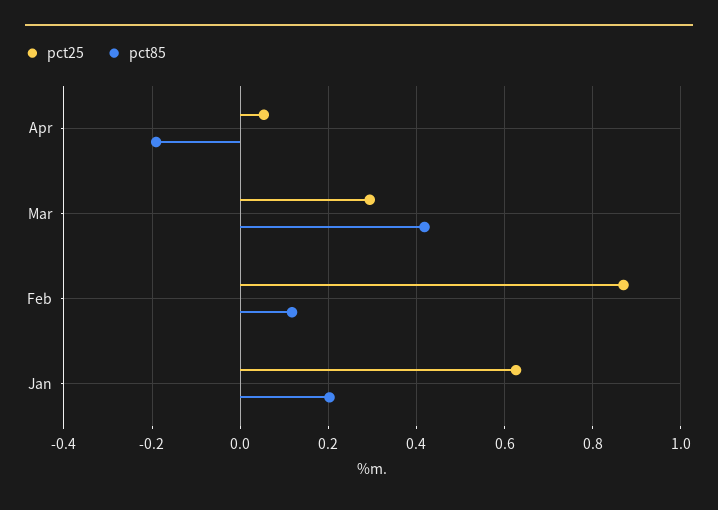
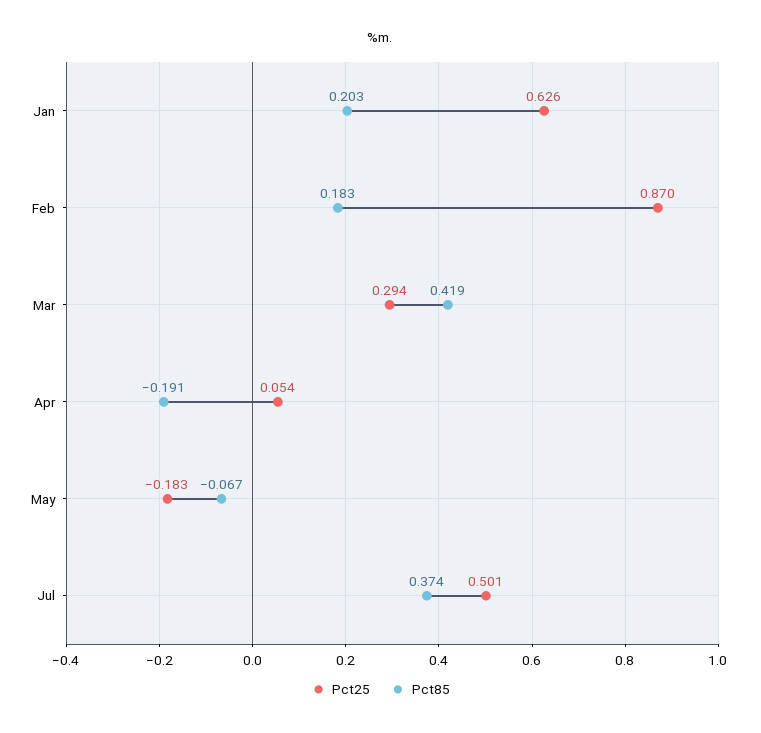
pct85, Feb: 0.12 -> 0.183
pct25, May: none -> -0.183
pct85, May: none -> -0.067
pct25, Jul: none -> 0.501
pct85, Jul: none -> 0.374

